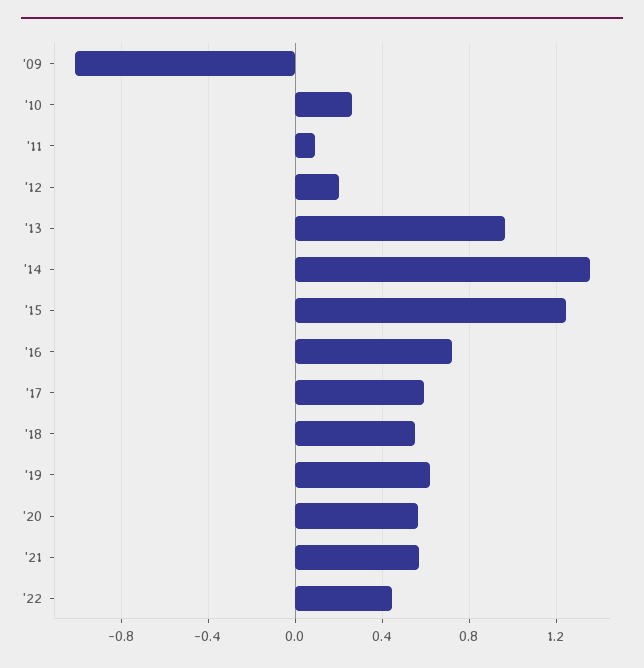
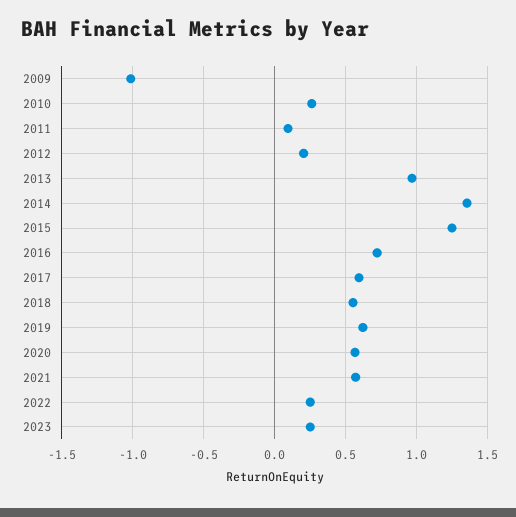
'22: 0.45 -> 0.25
2023: none -> 0.25

